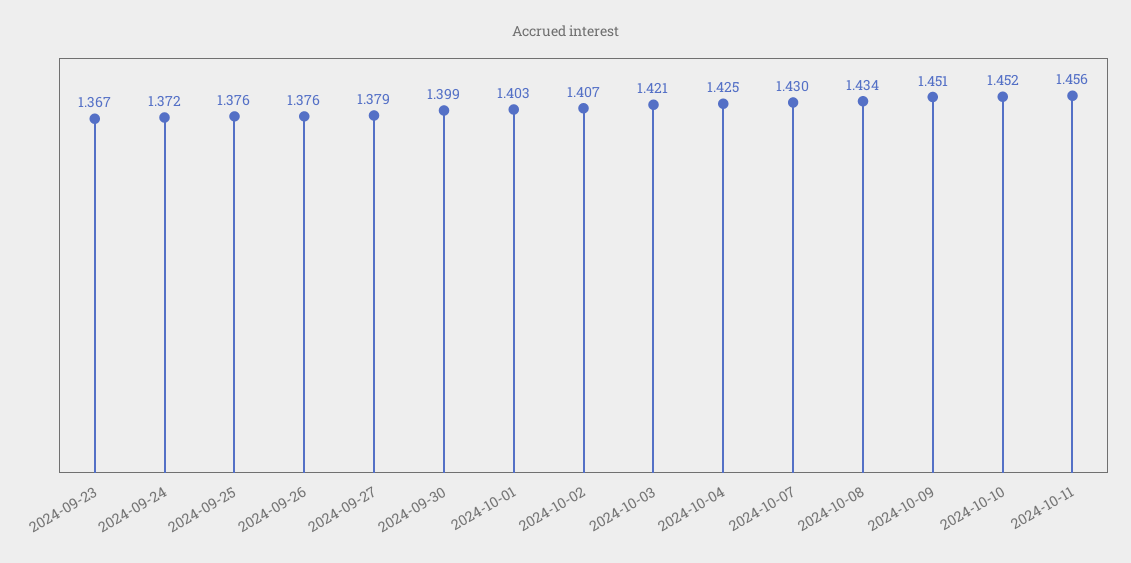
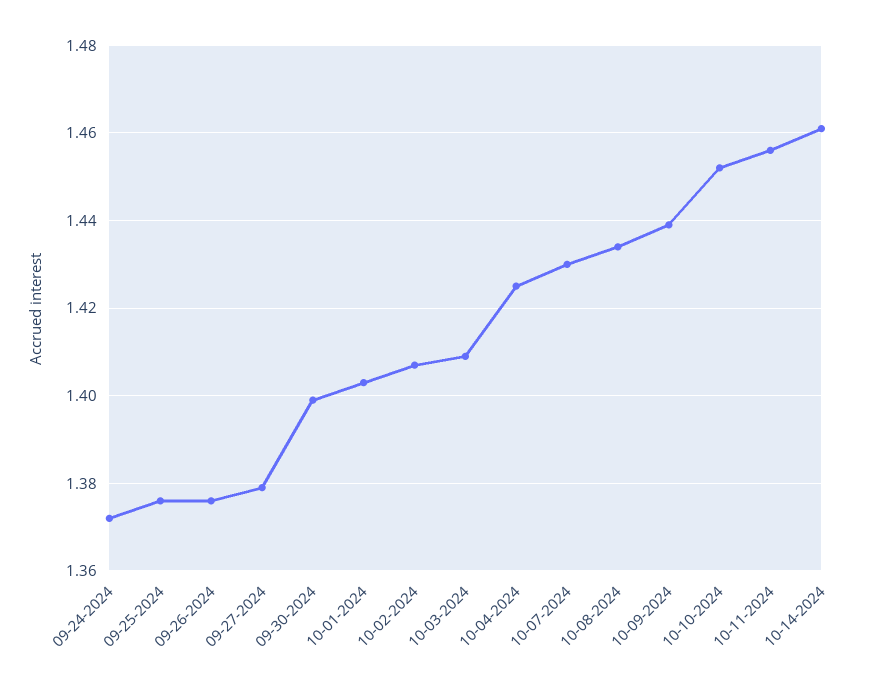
2024-09-23: 1.367 -> none
2024-10-03: 1.421 -> 1.41
2024-10-09: 1.451 -> 1.44
10-14-2024: none -> 1.46

